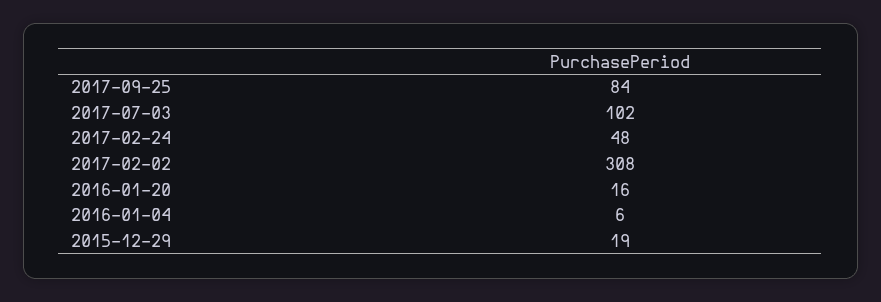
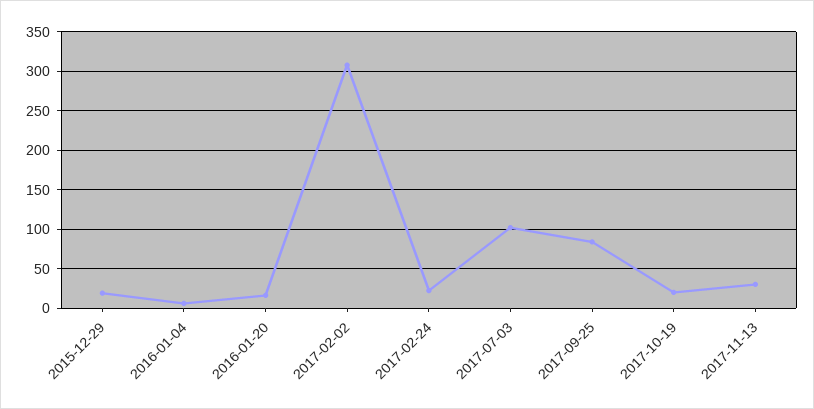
2017-02-24: 48 -> 20
2017-10-19: none -> 20
2017-11-13: none -> 30

